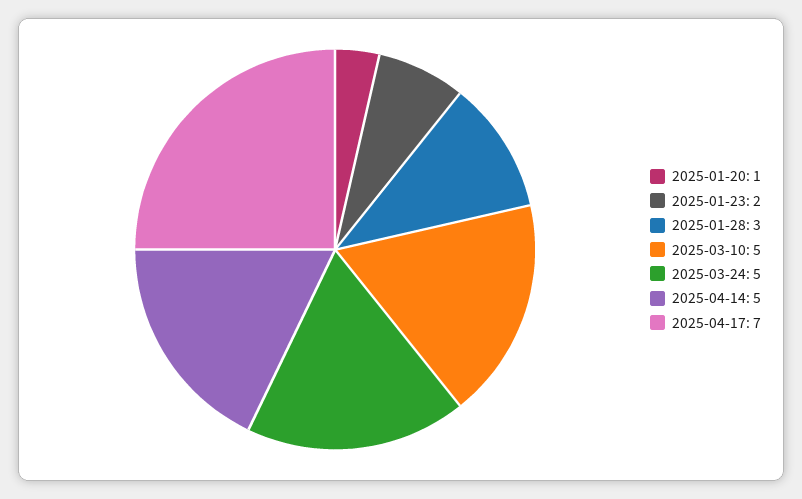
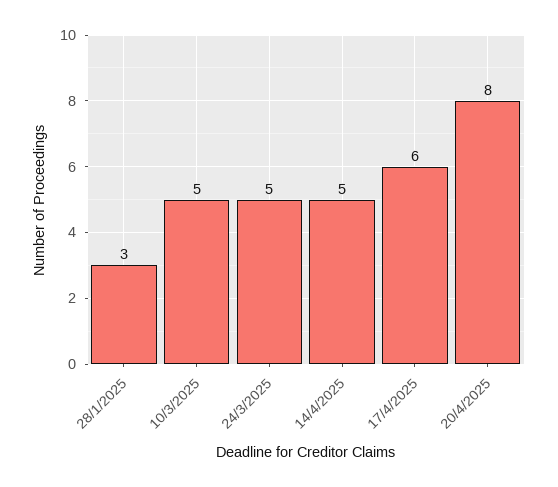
2025-01-20: 1 -> none
2025-01-23: 2 -> none
2025-04-17: 7 -> 6
20/4/2025: none -> 8

